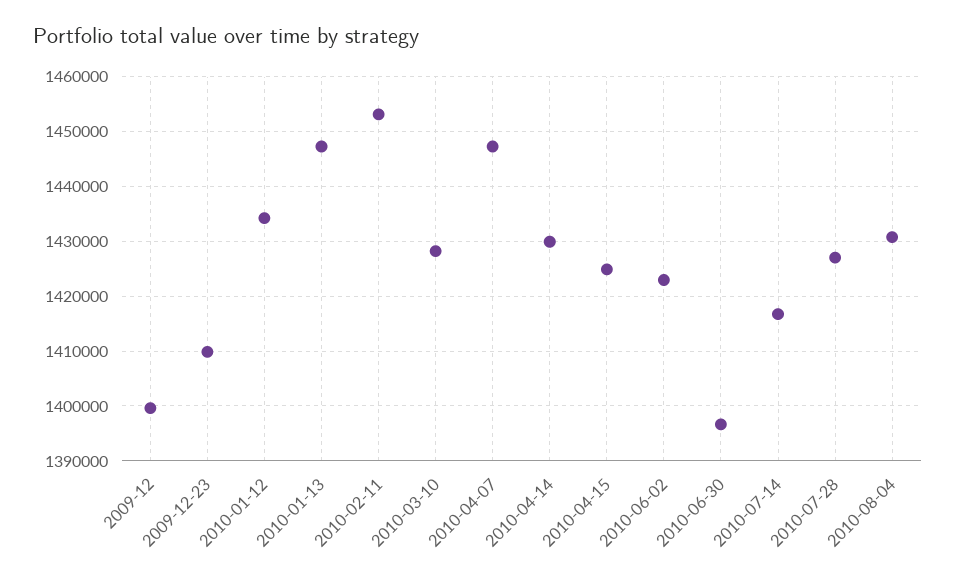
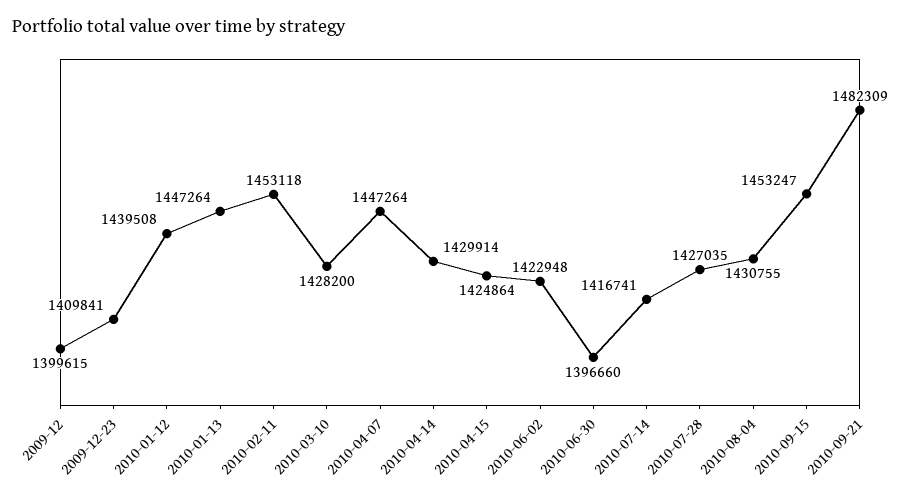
2010-01-12: 1434000 -> 1439508
2010-09-15: none -> 1453247
2010-09-21: none -> 1482309

